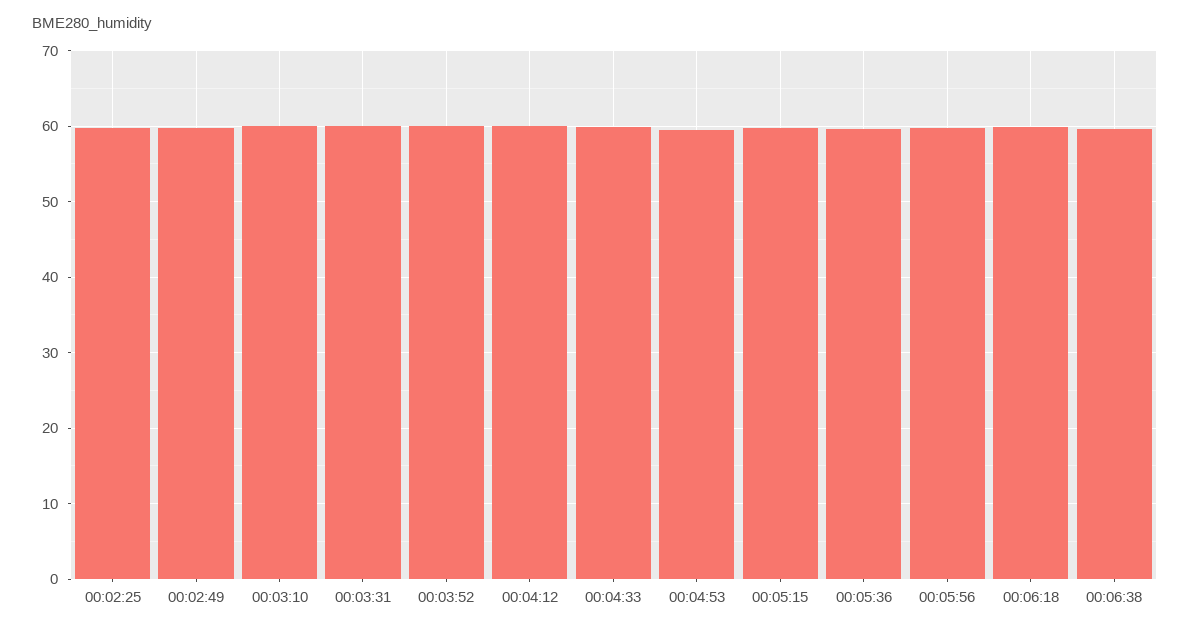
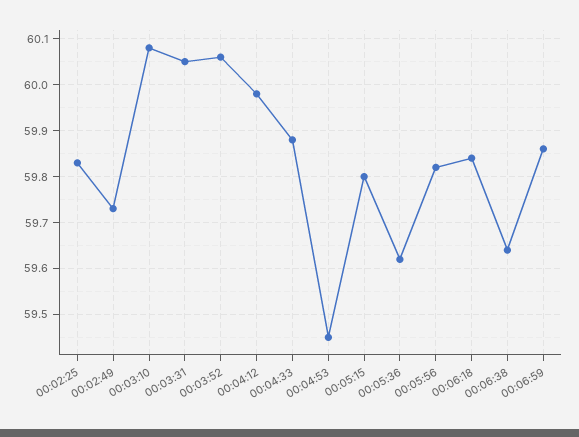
00:06:59: none -> 59.85

